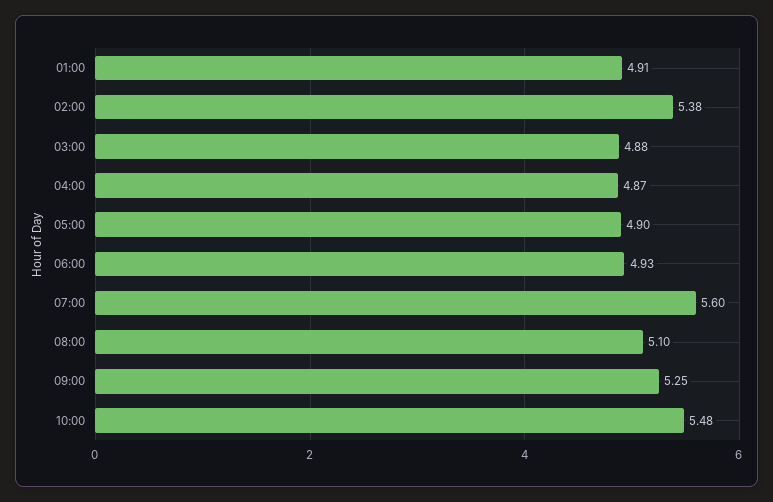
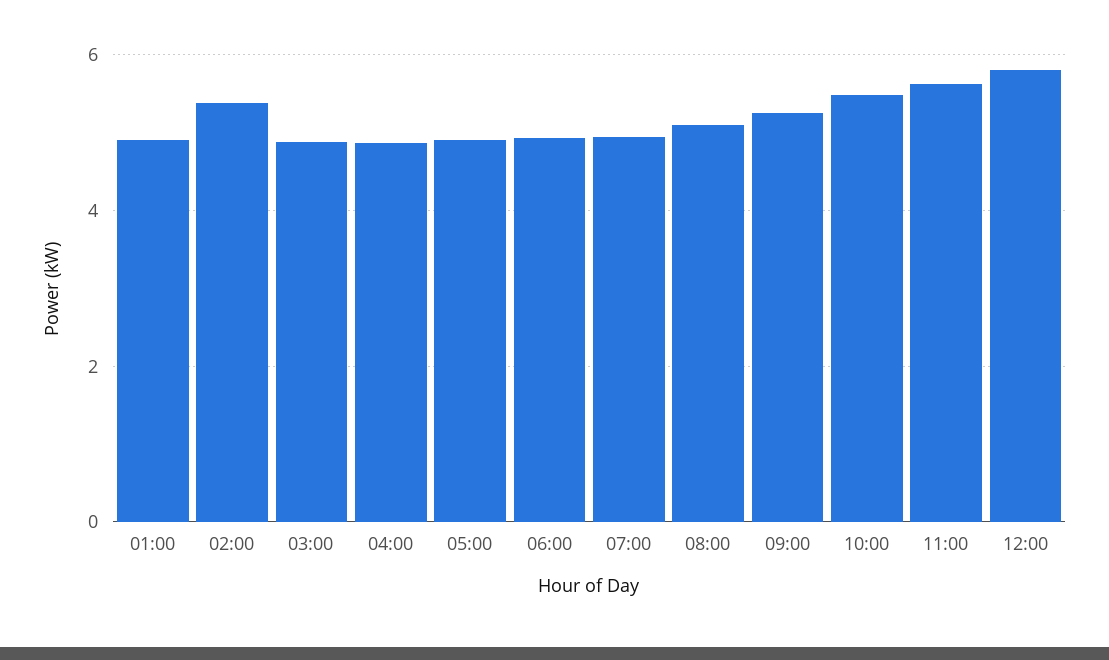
07:00: 5.6 -> 5
11:00: none -> 5.6
12:00: none -> 5.8

